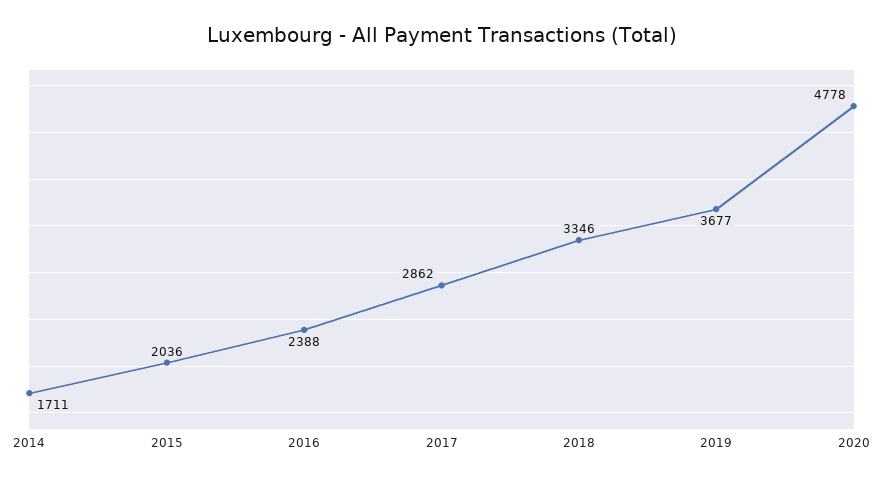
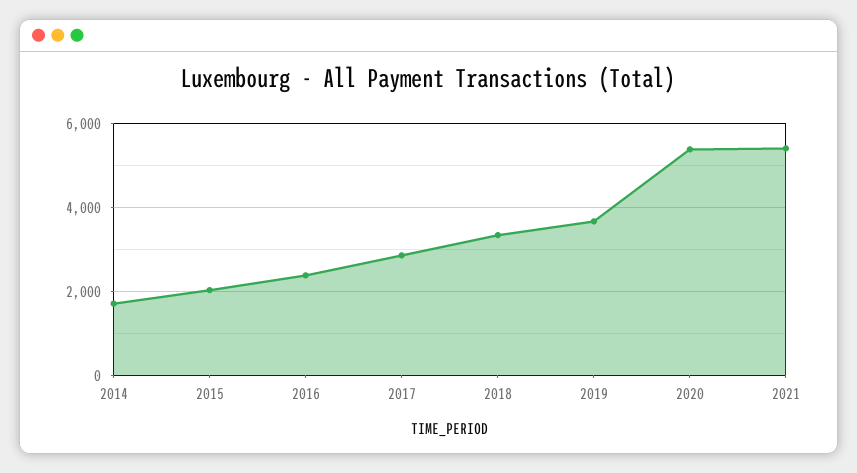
2020: 4778 -> 5400
2021: none -> 5400

